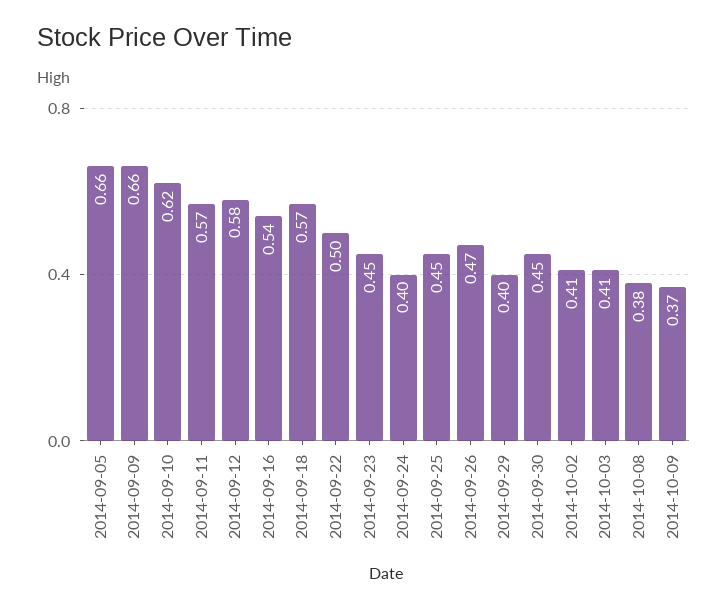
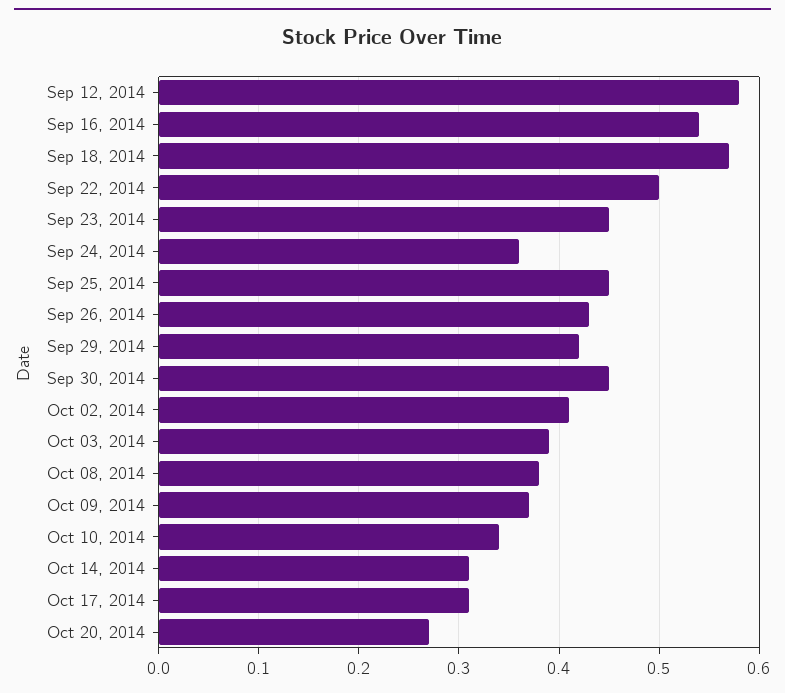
2014-09-05: 0.66 -> none
2014-09-09: 0.66 -> none
2014-09-10: 0.62 -> none
2014-09-11: 0.57 -> none
2014-09-24: 0.4 -> 0.36
2014-09-26: 0.47 -> 0.43
2014-09-29: 0.4 -> 0.42
2014-10-03: 0.41 -> 0.39
Oct 10, 2014: none -> 0.34
Oct 14, 2014: none -> 0.31
Oct 17, 2014: none -> 0.31
Oct 20, 2014: none -> 0.27

